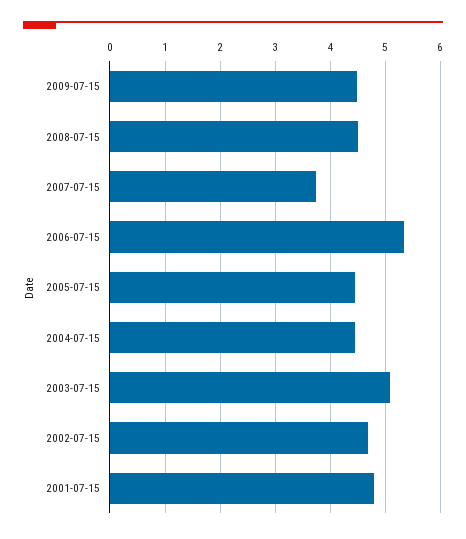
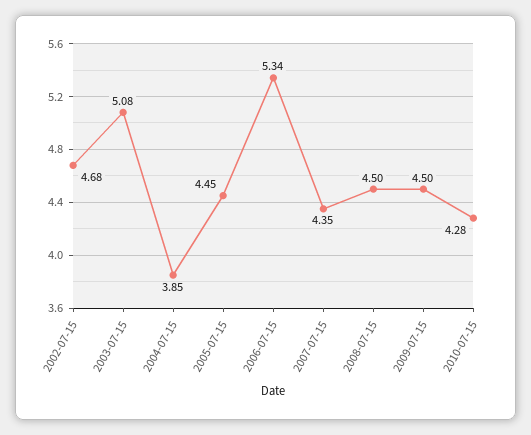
2007-07-15: 3.8 -> 4.35
2004-07-15: 4.4 -> 3.85
2001-07-15: 4.8 -> none
2010-07-15: none -> 4.28

